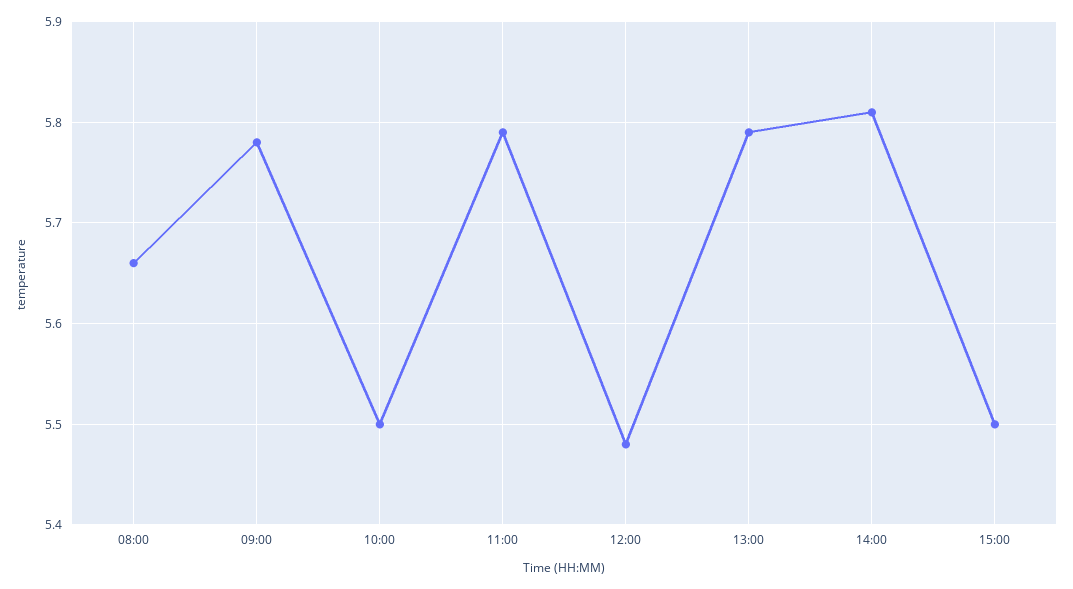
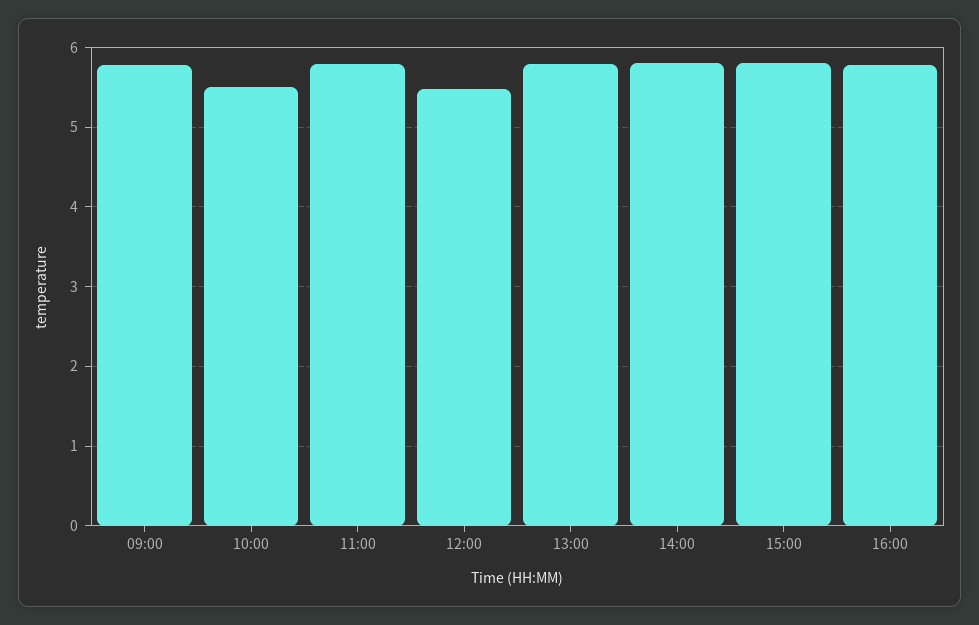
08:00: 5.66 -> none
15:00: 5.5 -> 5.8
16:00: none -> 5.8

